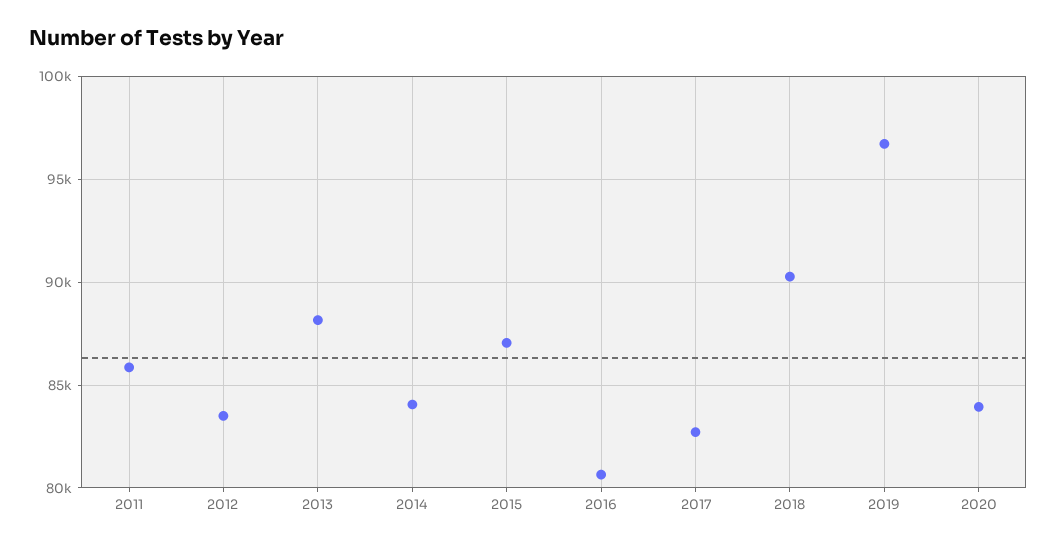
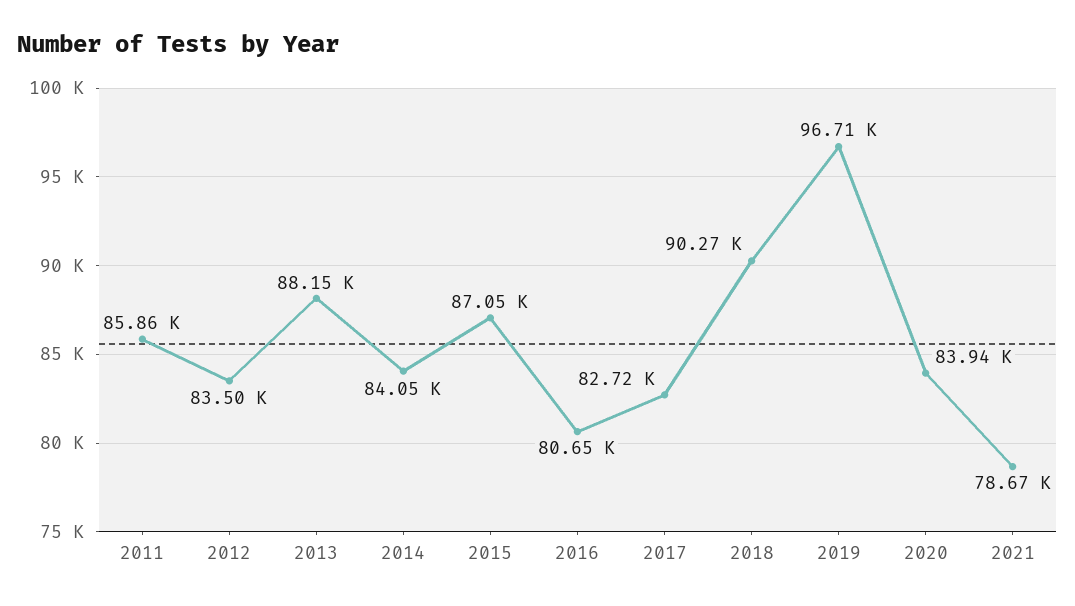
2021: none -> 78670

